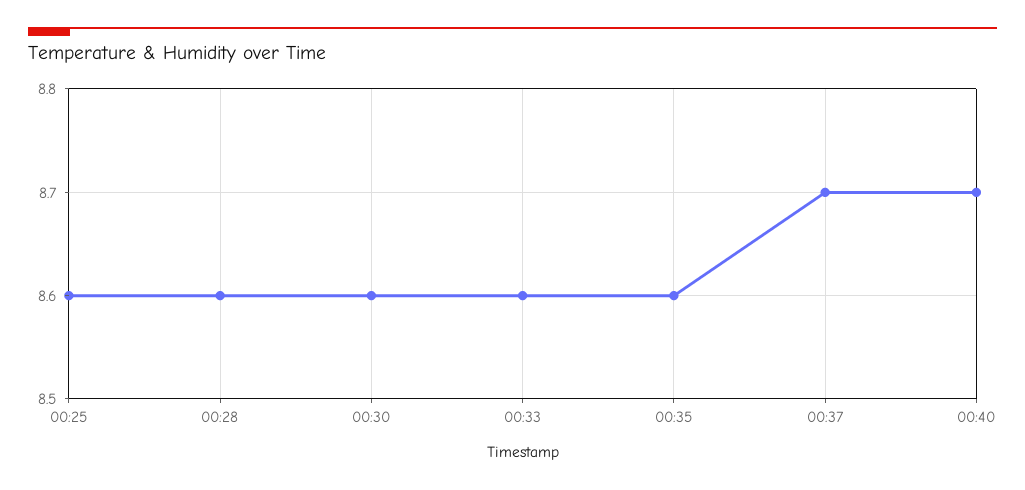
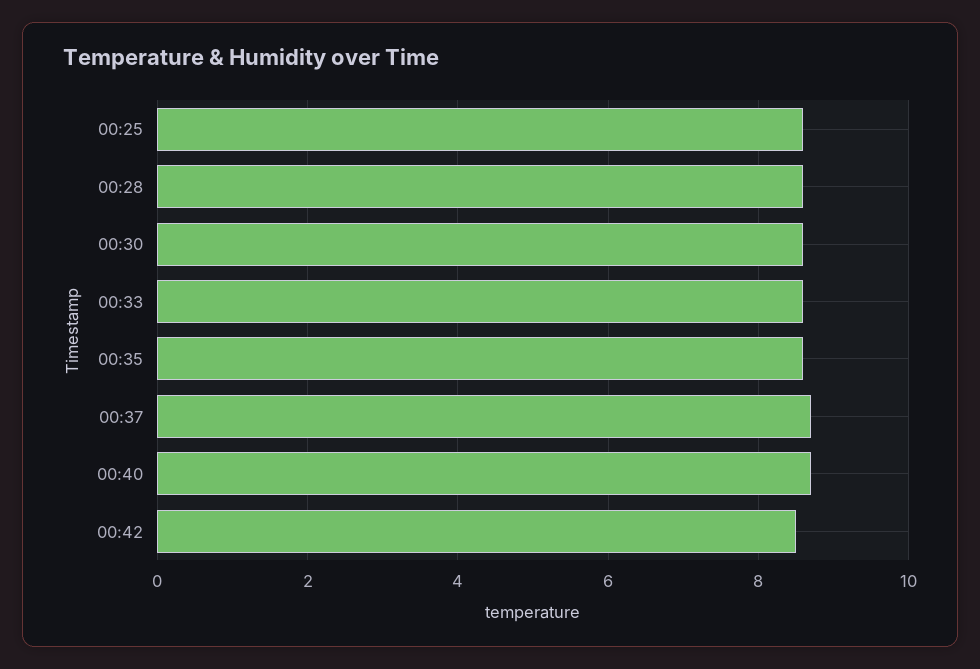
00:42: none -> 8.5

